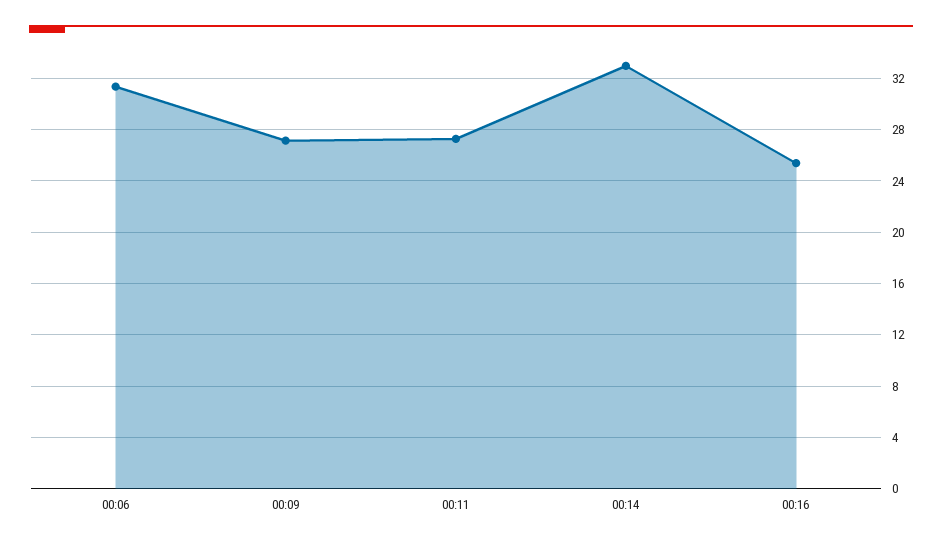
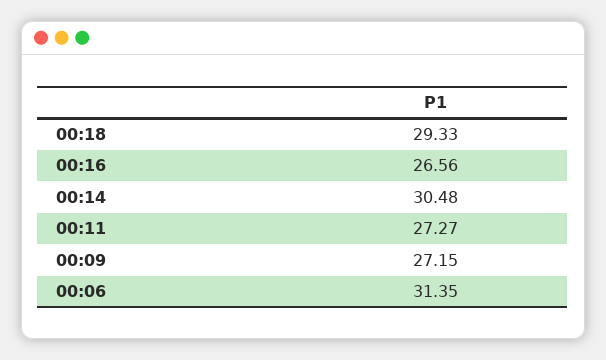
00:14: 33 -> 30.48
00:16: 25.5 -> 26.56
00:18: none -> 29.33

